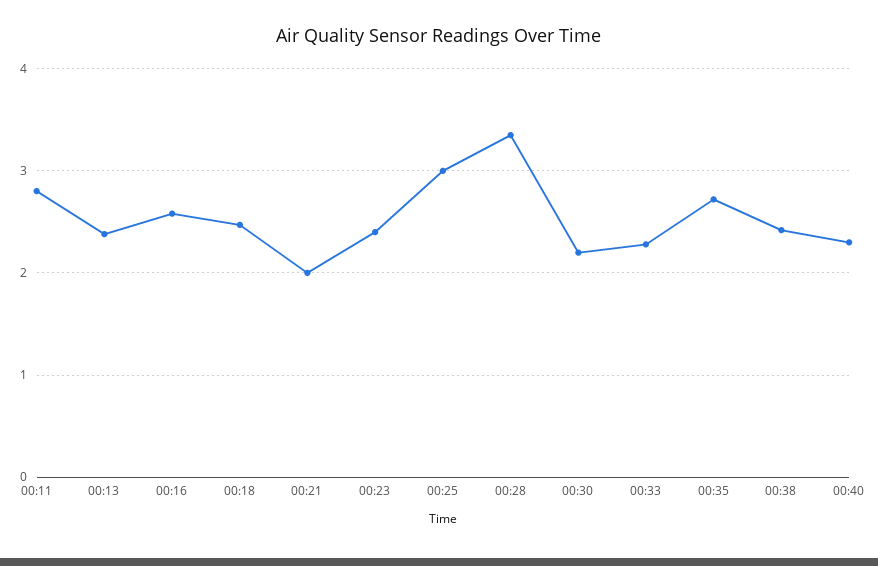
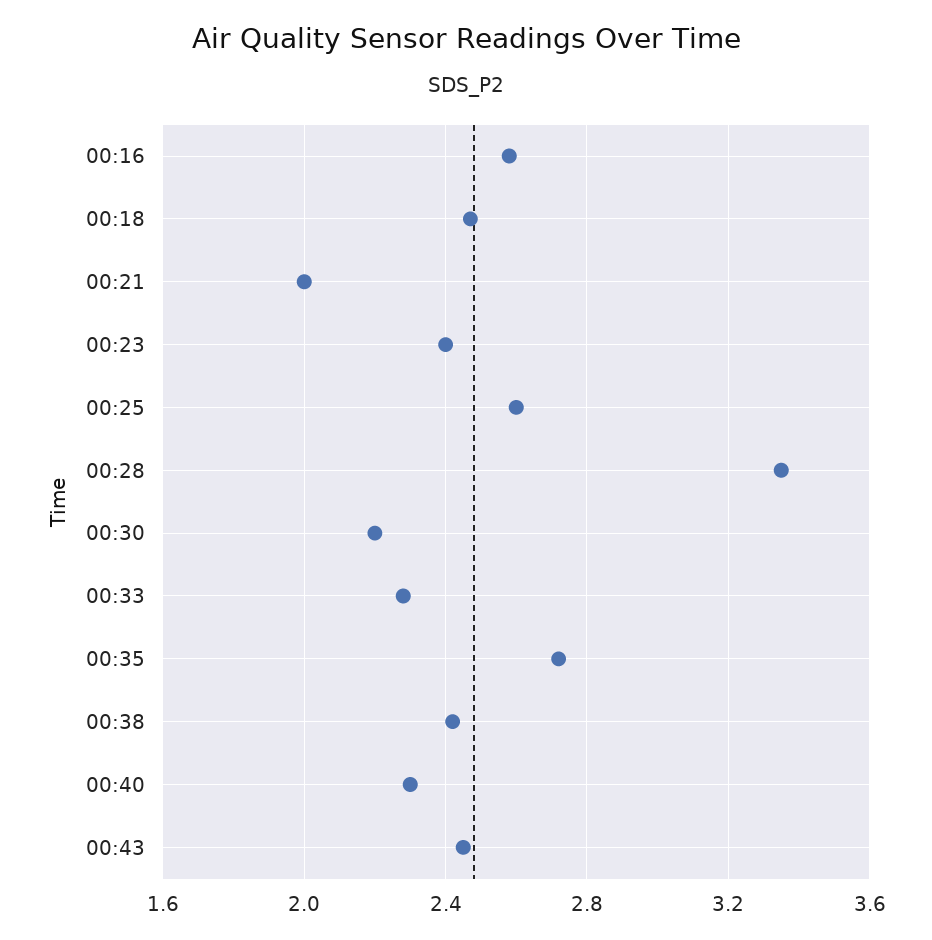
00:11: 2.8 -> none
00:13: 2.4 -> none
00:25: 3 -> 2.6
00:43: none -> 2.45

